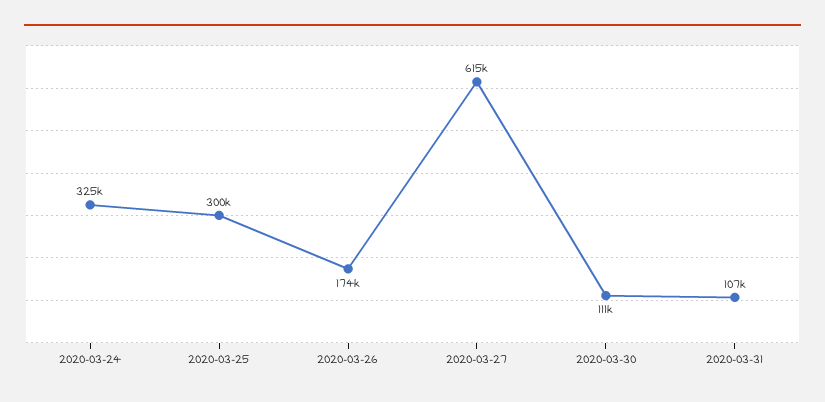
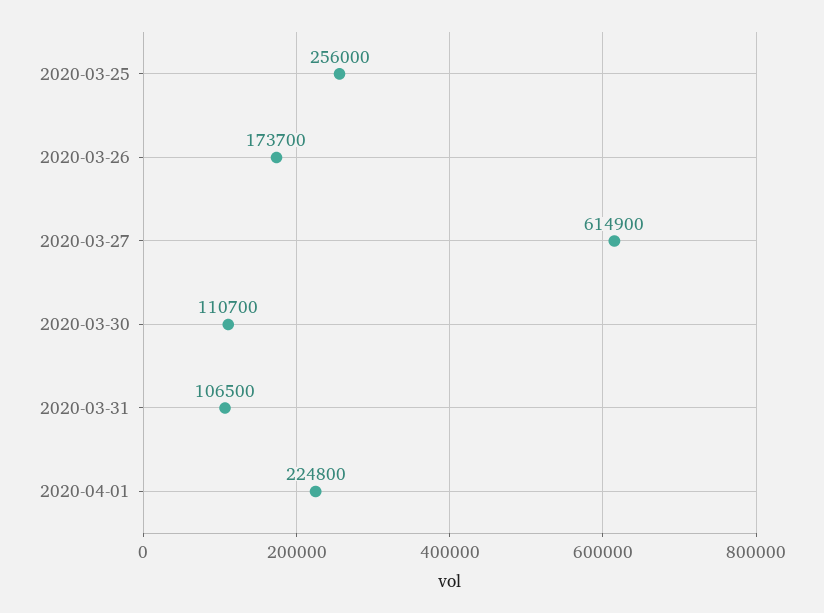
2020-03-24: 325000 -> none
2020-03-25: 300000 -> 256000
2020-04-01: none -> 224800

